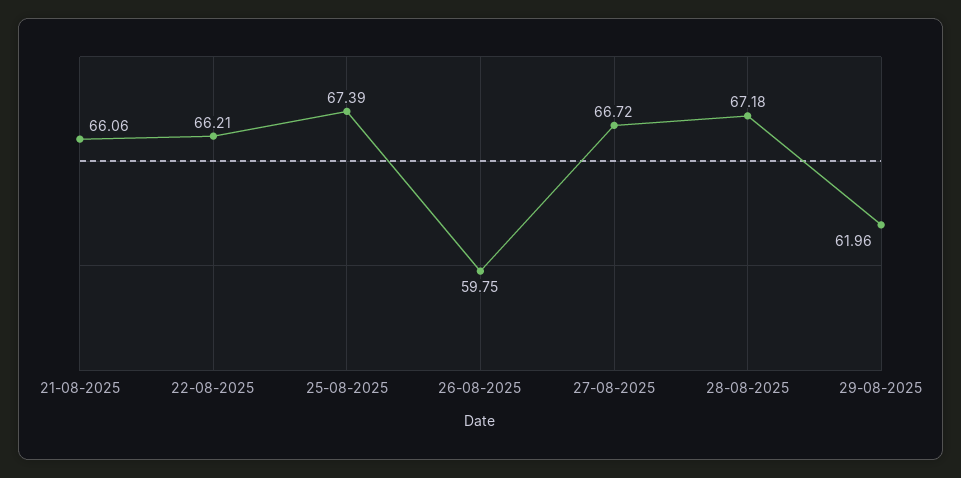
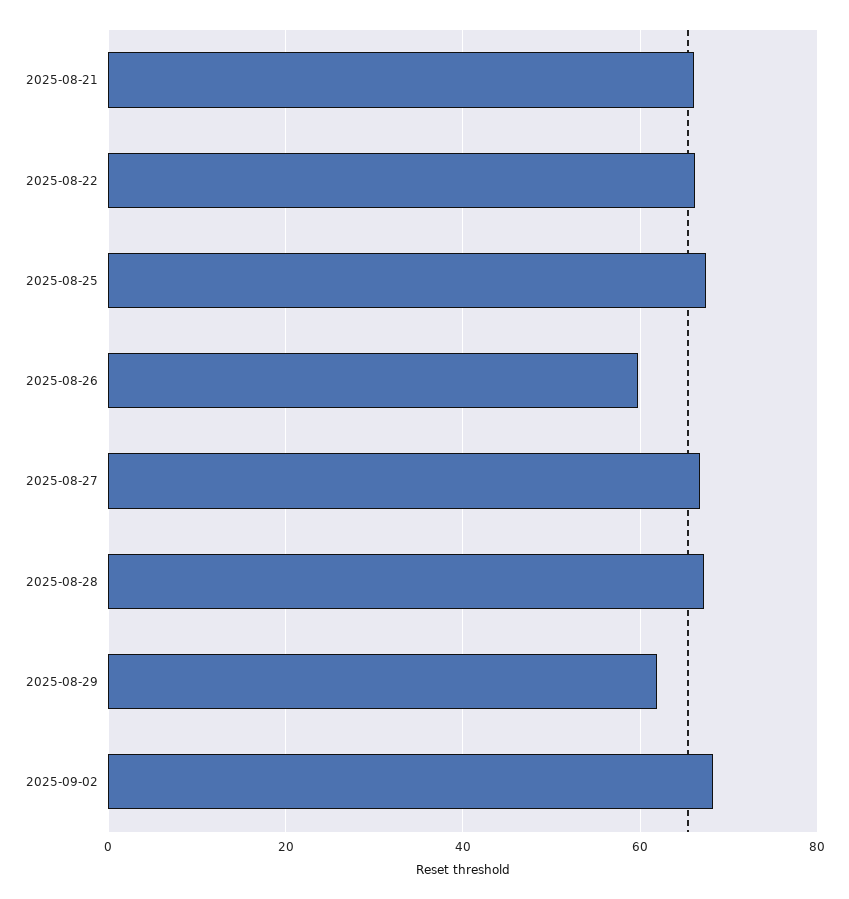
2025-09-02: none -> 68

